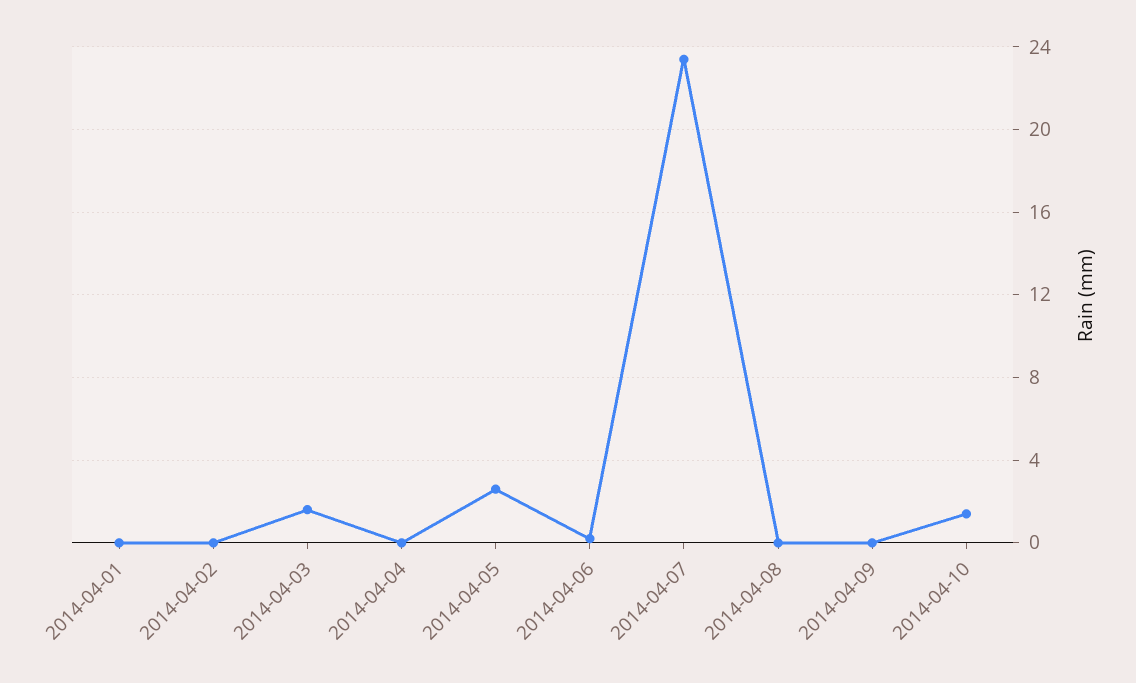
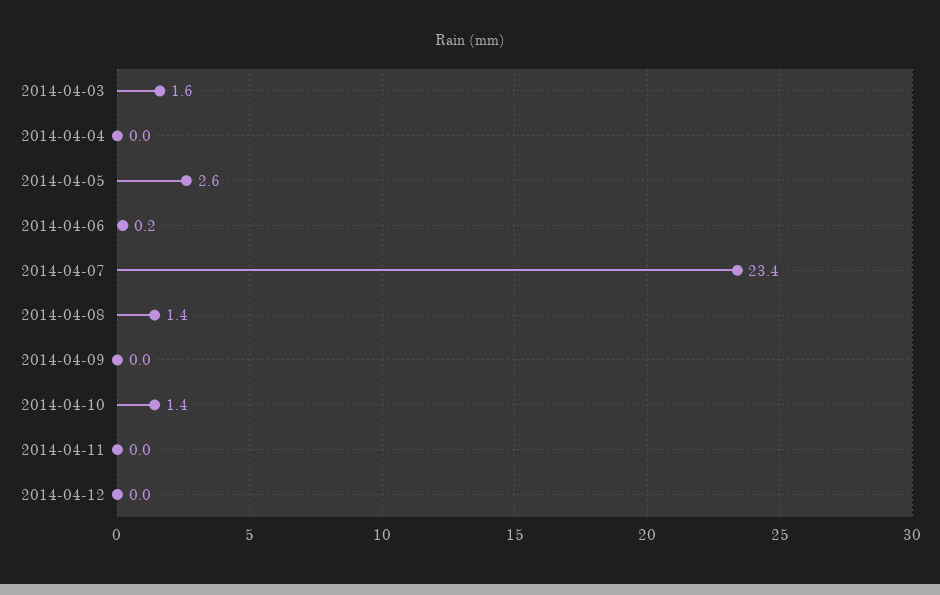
2014-04-01: 0 -> none
2014-04-02: 0 -> none
2014-04-08: 0 -> 1.4
2014-04-11: none -> 0
2014-04-12: none -> 0

